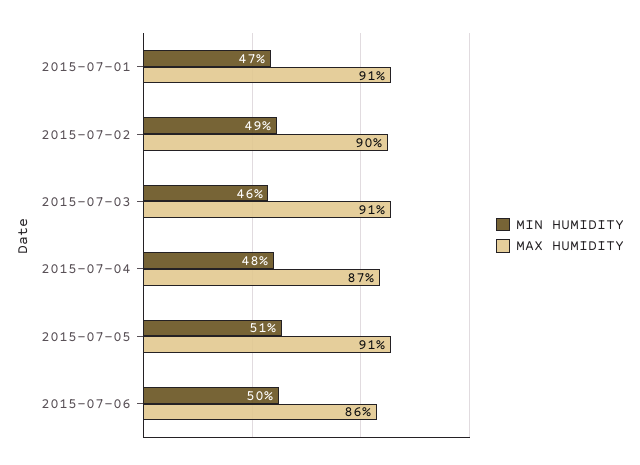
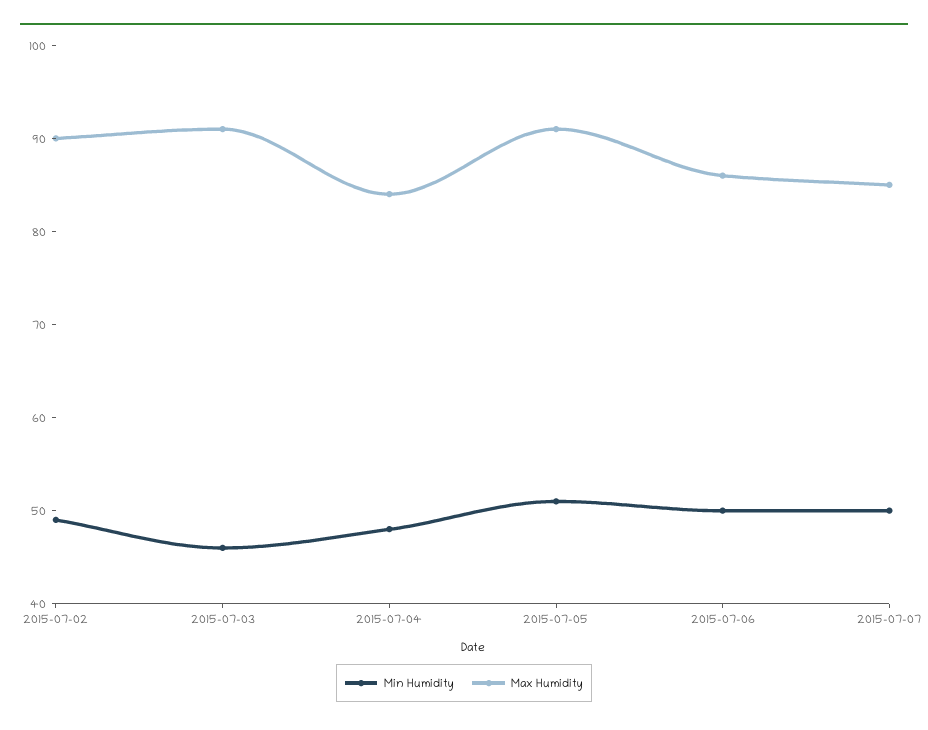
MIN HUMIDITY, 2015-07-01: 47 -> none
MAX HUMIDITY, 2015-07-01: 91 -> none
MAX HUMIDITY, 2015-07-04: 87 -> 84
MIN HUMIDITY, 2015-07-07: none -> 50
MAX HUMIDITY, 2015-07-07: none -> 85

